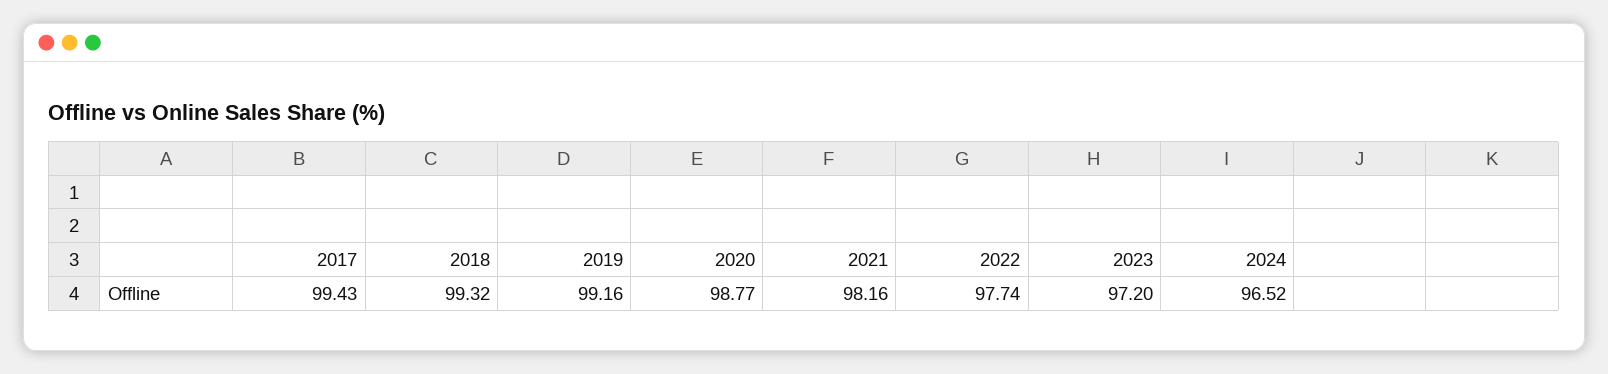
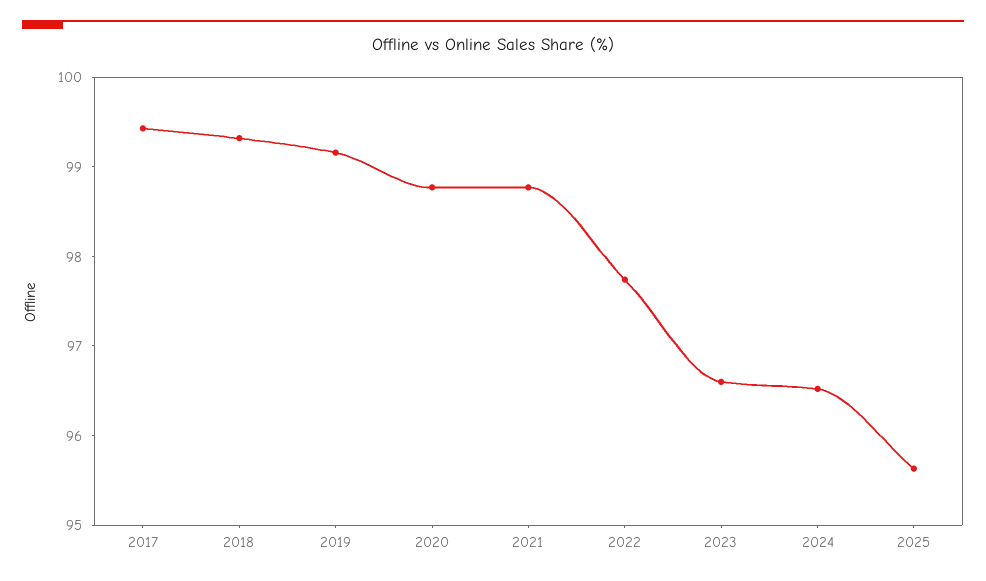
2021: 98.16 -> 98.8
2023: 97.2 -> 96.6
2025: none -> 95.6

